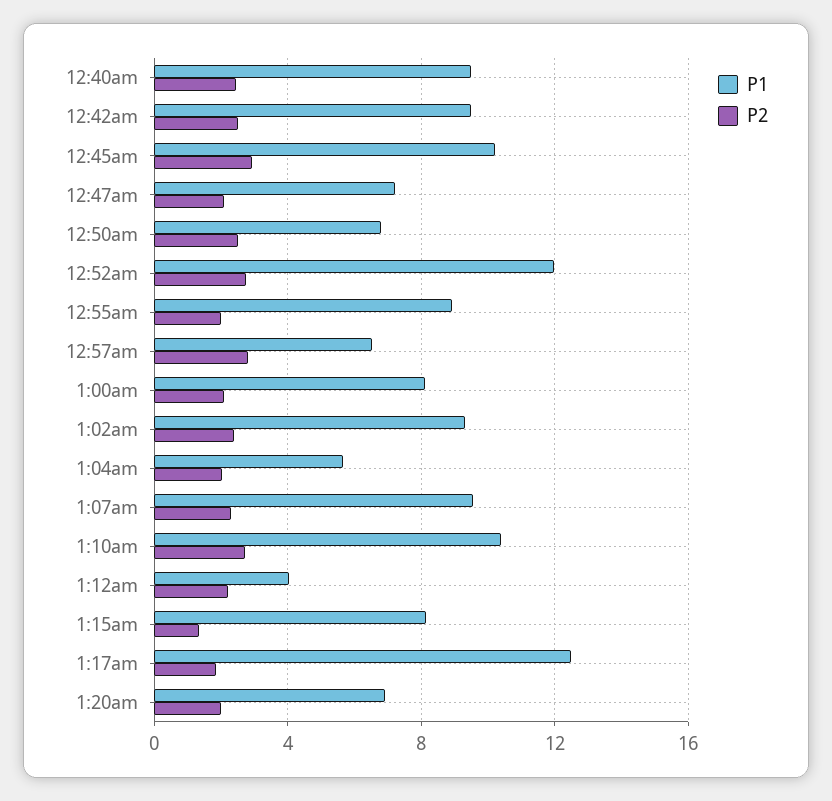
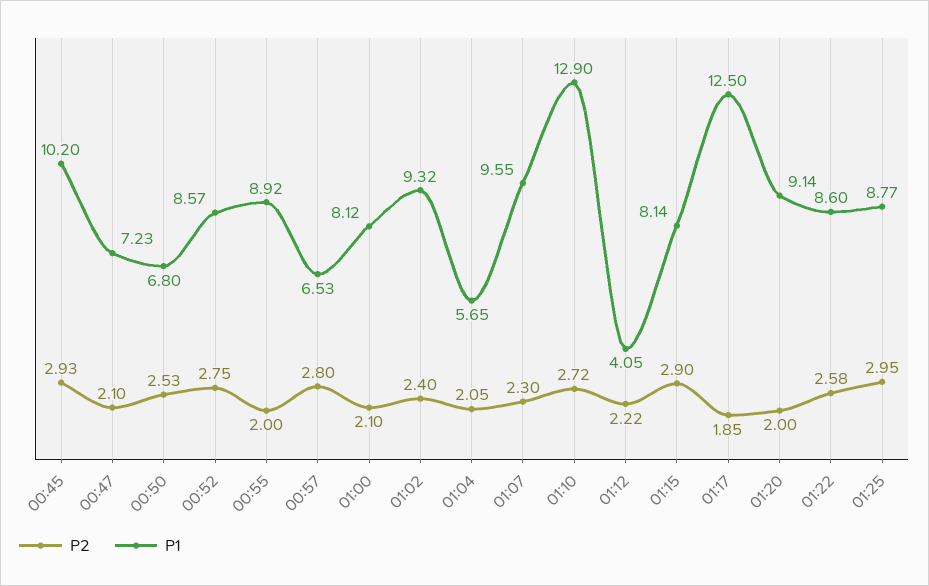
P1, 12:40am: 9.5 -> none
P2, 12:40am: 2.5 -> none
P1, 12:42am: 9.5 -> none
P2, 12:42am: 2.5 -> none
P1, 12:52am: 12 -> 8.57
P1, 1:10am: 10.5 -> 12.9
P2, 1:15am: 1.5 -> 2.9
P1, 1:20am: 7 -> 9.14
P2, 01:22: none -> 2.58
P1, 01:22: none -> 8.6
P2, 01:25: none -> 2.95
P1, 01:25: none -> 8.77

